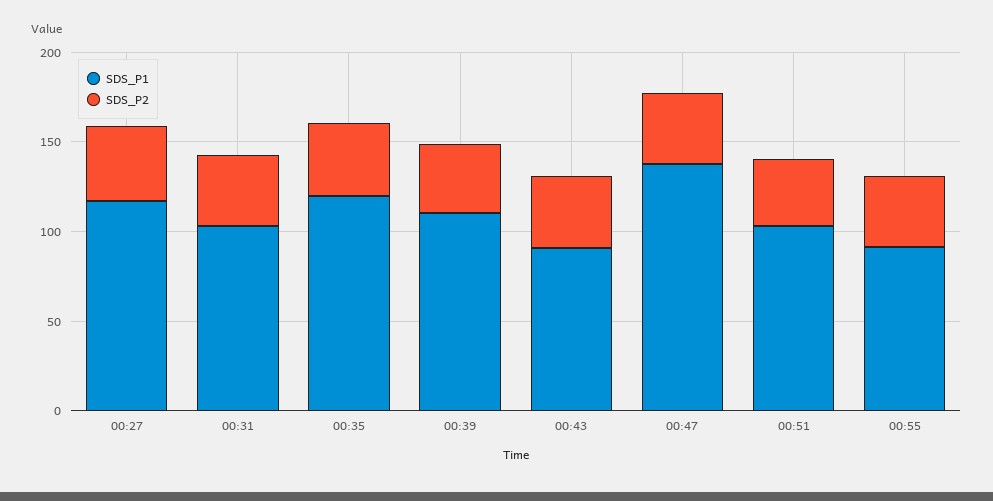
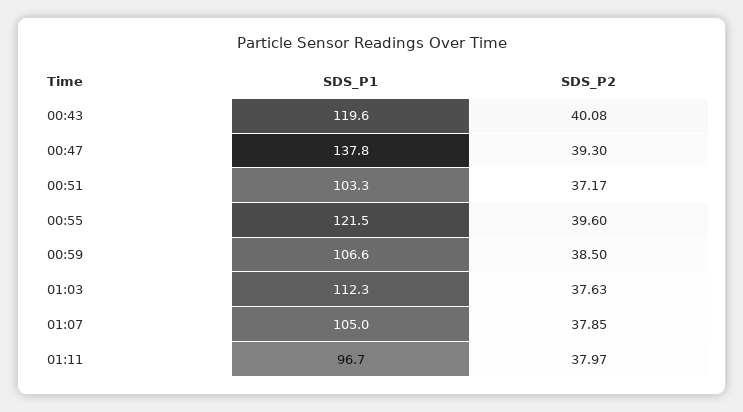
SDS_P1, 00:27: 120 -> none
SDS_P2, 00:27: 40 -> none
SDS_P1, 00:31: 100 -> none
SDS_P2, 00:31: 40 -> none
SDS_P1, 00:35: 120 -> none
SDS_P2, 00:35: 40 -> none
SDS_P1, 00:39: 110 -> none
SDS_P2, 00:39: 40 -> none
SDS_P1, 00:43: 90 -> 119.6
SDS_P1, 00:55: 90 -> 121.5
SDS_P1, 00:59: none -> 106.6
SDS_P2, 00:59: none -> 38.5
SDS_P1, 01:03: none -> 112.3
SDS_P2, 01:03: none -> 37.63
SDS_P1, 01:07: none -> 105
SDS_P2, 01:07: none -> 37.85
SDS_P1, 01:11: none -> 96.7
SDS_P2, 01:11: none -> 37.97

